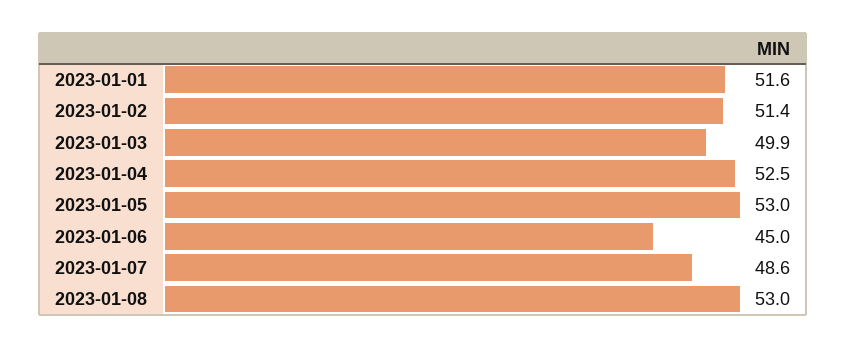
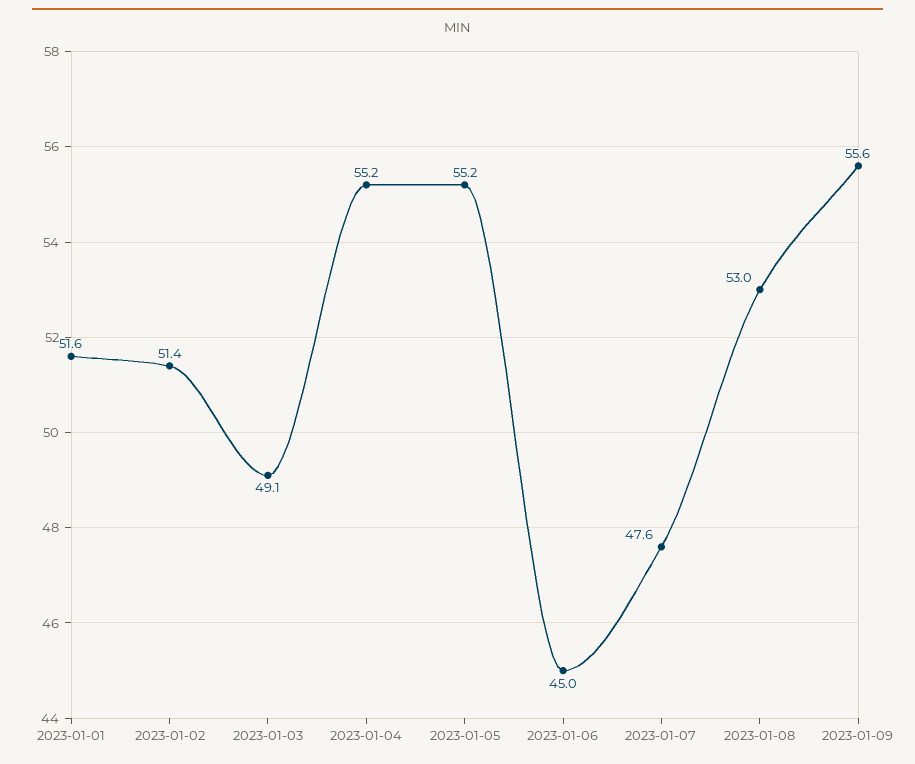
2023-01-03: 49.9 -> 49.1
2023-01-04: 52.5 -> 55.2
2023-01-05: 53 -> 55.2
2023-01-07: 48.6 -> 47.6
2023-01-09: none -> 55.6

